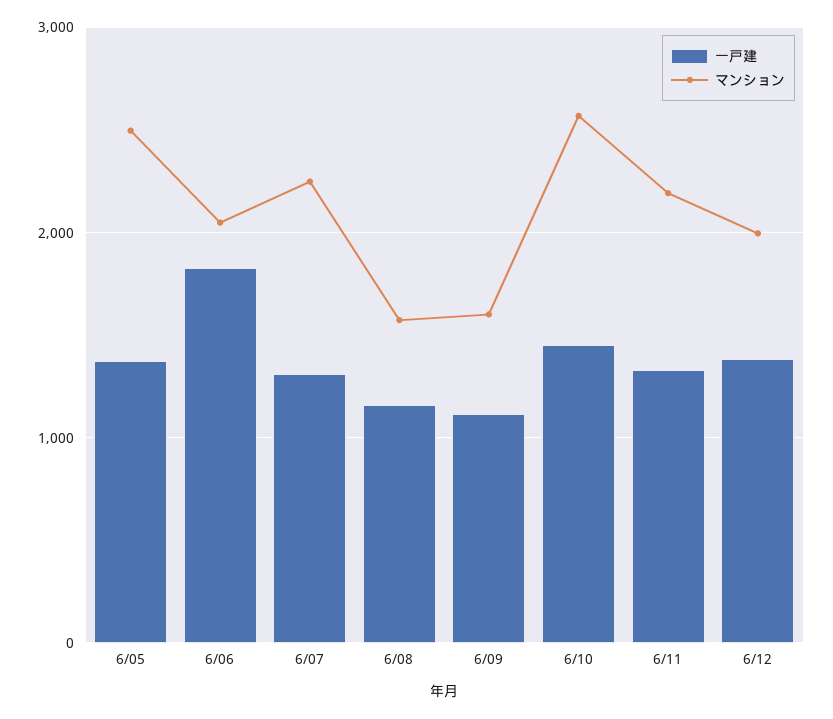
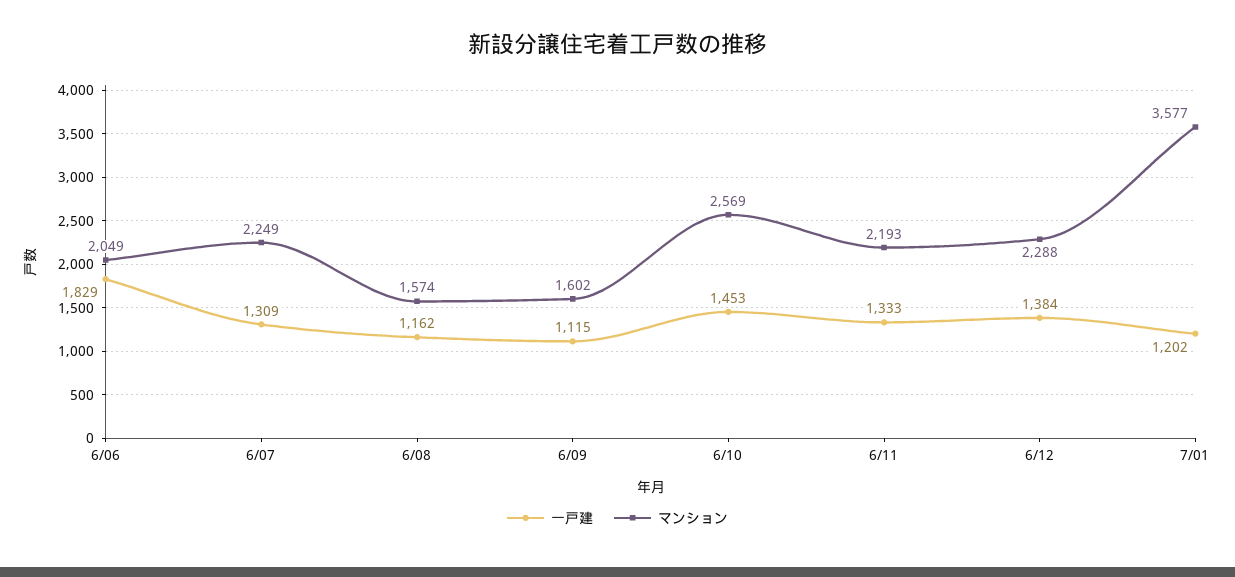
一戸建, 6/05: 1400 -> none
マンション, 6/05: 2500 -> none
マンション, 6/12: 2000 -> 2288
一戸建, 7/01: none -> 1202
マンション, 7/01: none -> 3577

